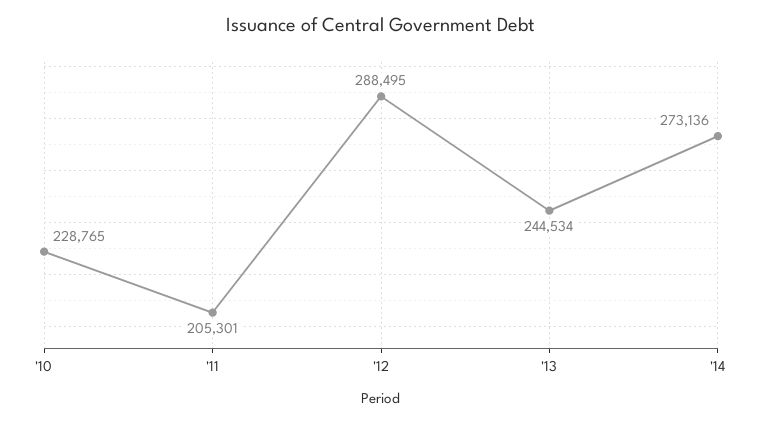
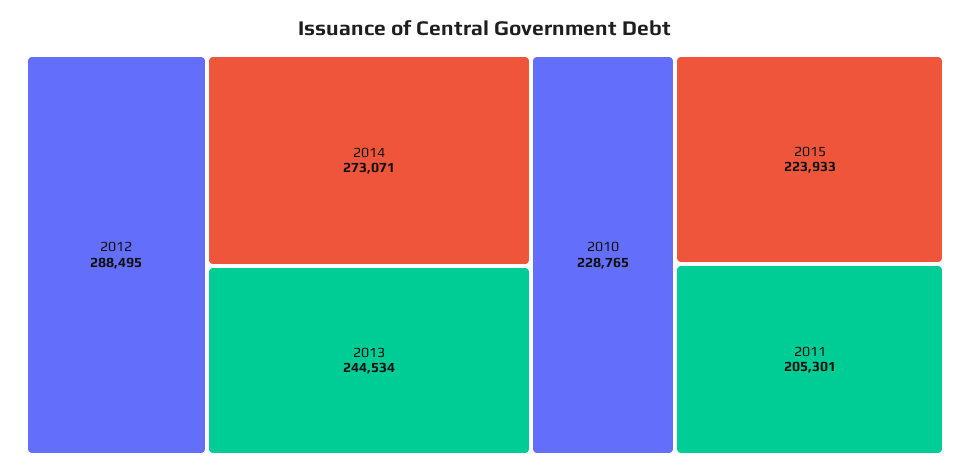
'14: 273136 -> 273071
2015: none -> 223933

